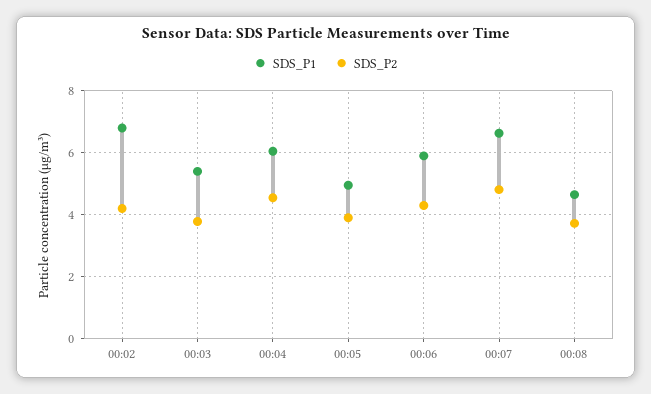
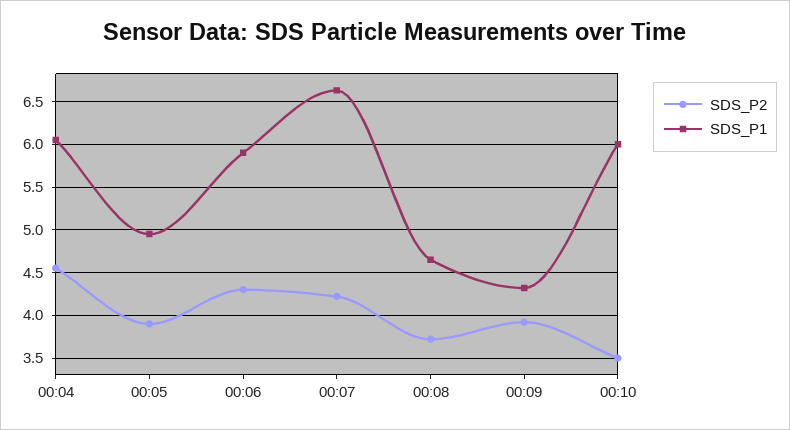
SDS_P1, 00:02: 6.8 -> none
SDS_P2, 00:02: 4.2 -> none
SDS_P1, 00:03: 5.4 -> none
SDS_P2, 00:03: 3.8 -> none
SDS_P2, 00:07: 4.8 -> 4.2
SDS_P2, 00:09: none -> 3.9
SDS_P1, 00:09: none -> 4.3
SDS_P2, 00:10: none -> 3.5
SDS_P1, 00:10: none -> 6

